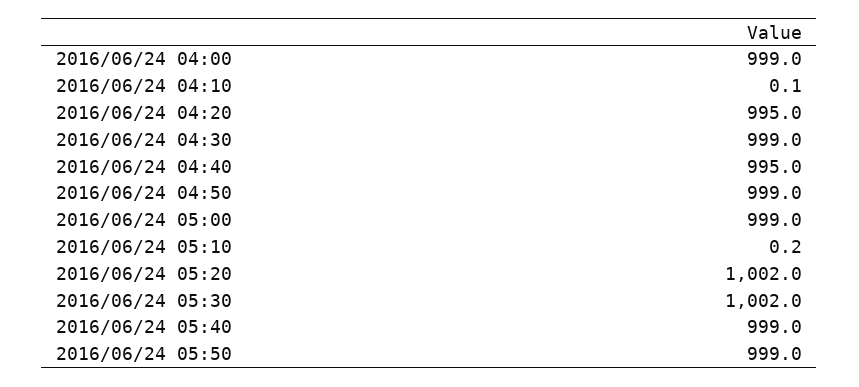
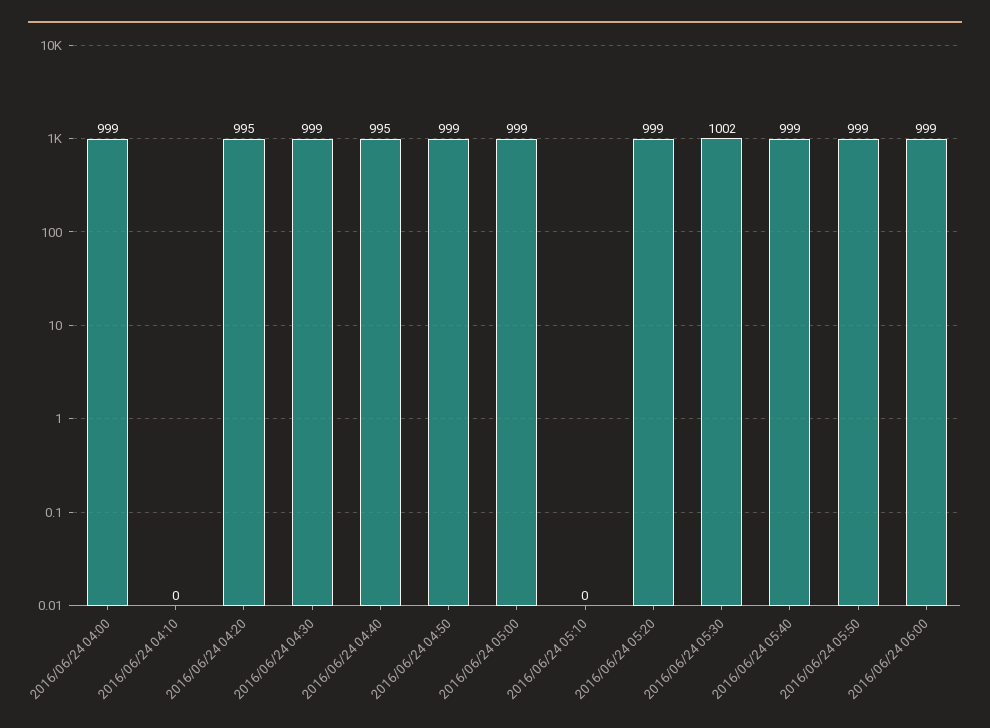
2016/06/24 05:20: 1002 -> 999
2016/06/24 06:00: none -> 999

